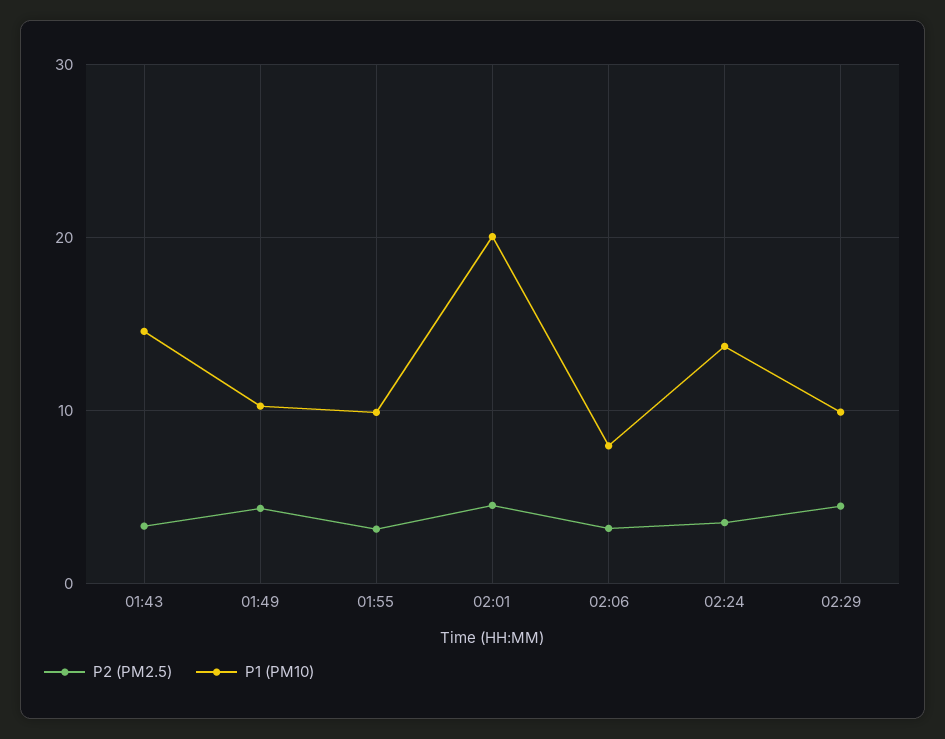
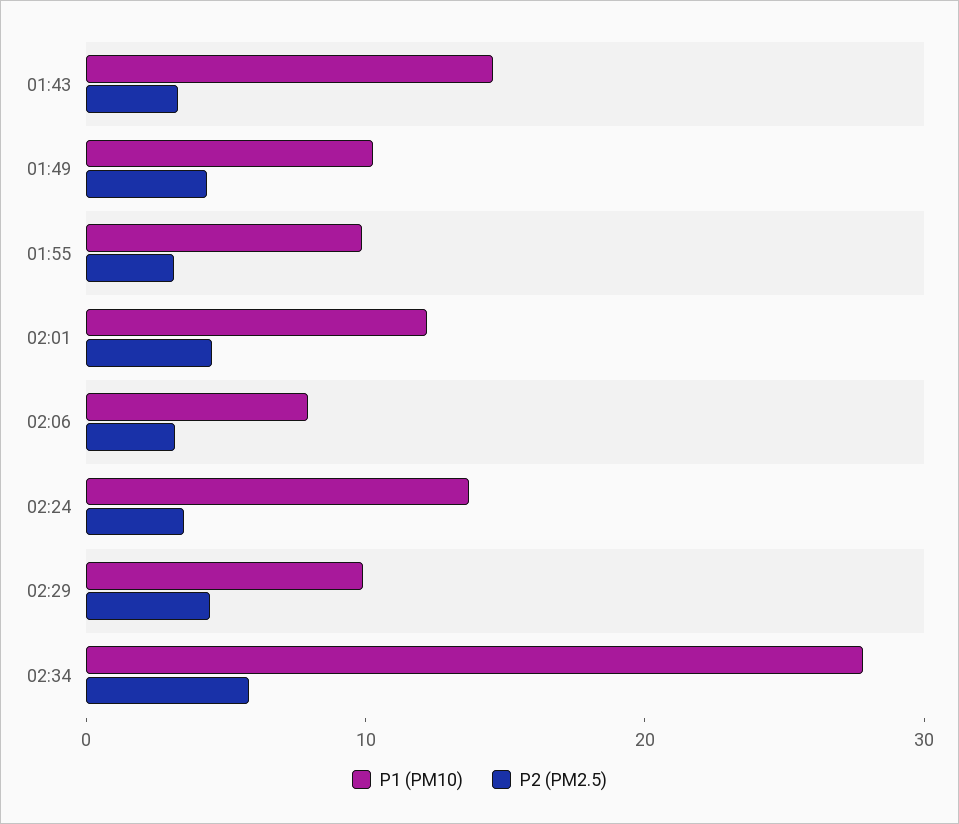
P1 (PM10), 02:01: 20 -> 12
P1 (PM10), 02:34: none -> 28
P2 (PM2.5), 02:34: none -> 6

